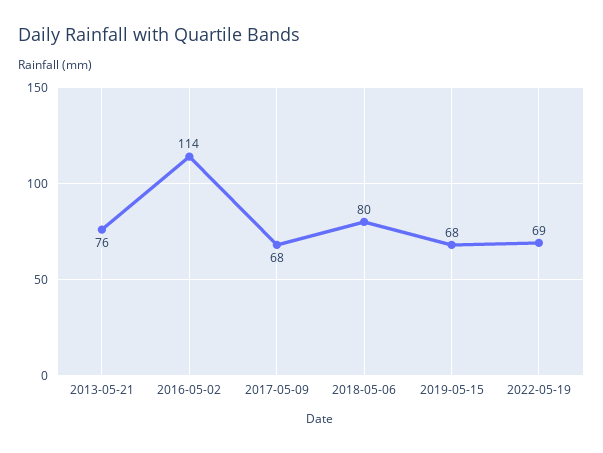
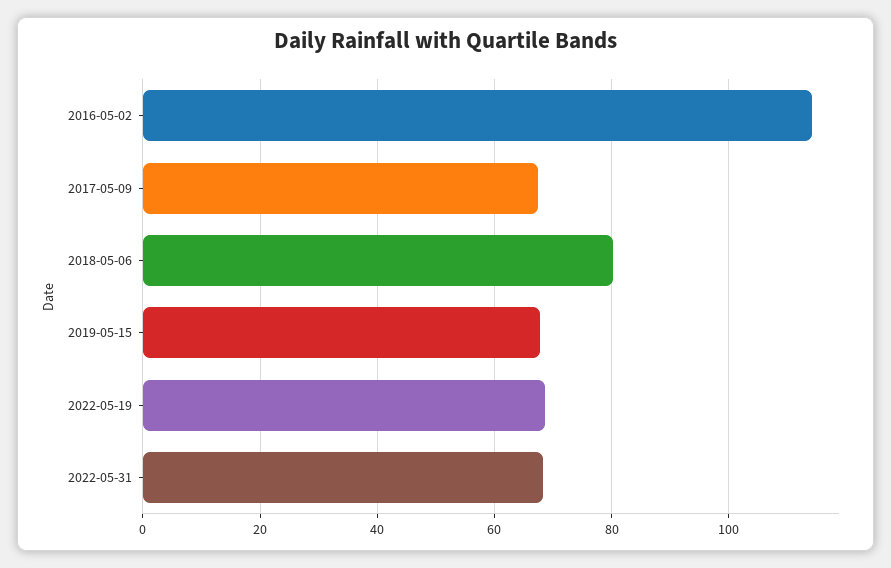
2013-05-21: 76 -> none
2022-05-31: none -> 68

